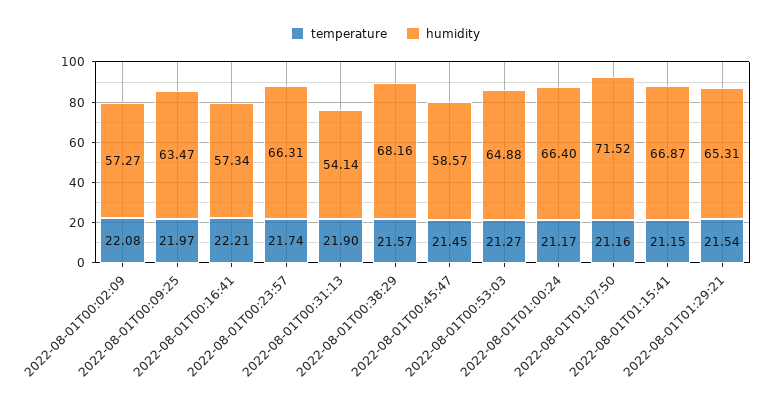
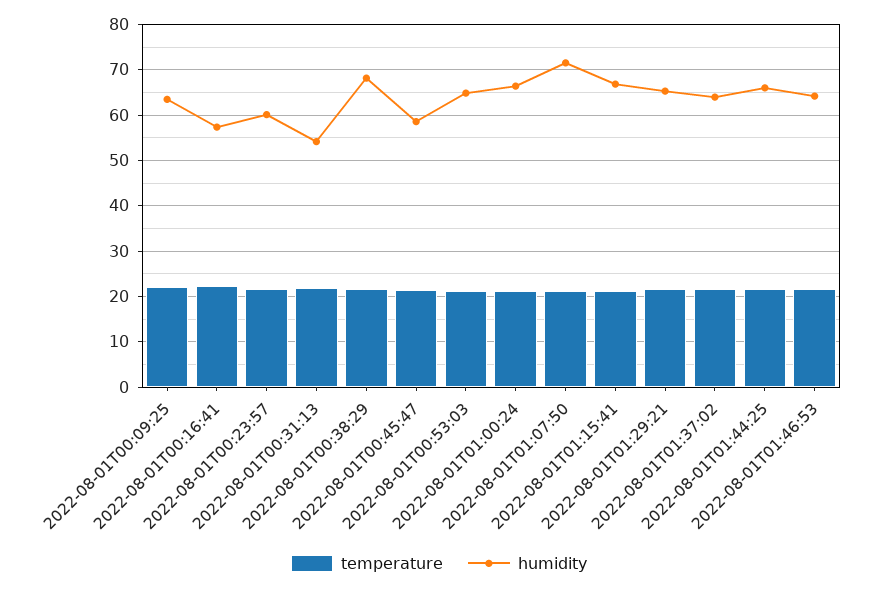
temperature, 2022-08-01T00:02:09: 22.08 -> none
humidity, 2022-08-01T00:02:09: 57.27 -> none
humidity, 2022-08-01T00:23:57: 66.31 -> 60
temperature, 2022-08-01T01:37:02: none -> 22
humidity, 2022-08-01T01:37:02: none -> 64
temperature, 2022-08-01T01:44:25: none -> 22
humidity, 2022-08-01T01:44:25: none -> 66
temperature, 2022-08-01T01:46:53: none -> 22
humidity, 2022-08-01T01:46:53: none -> 64

